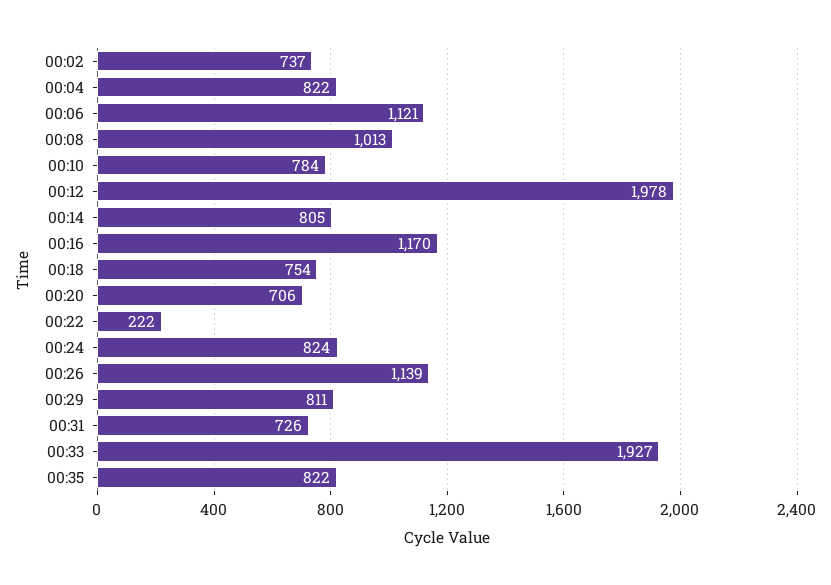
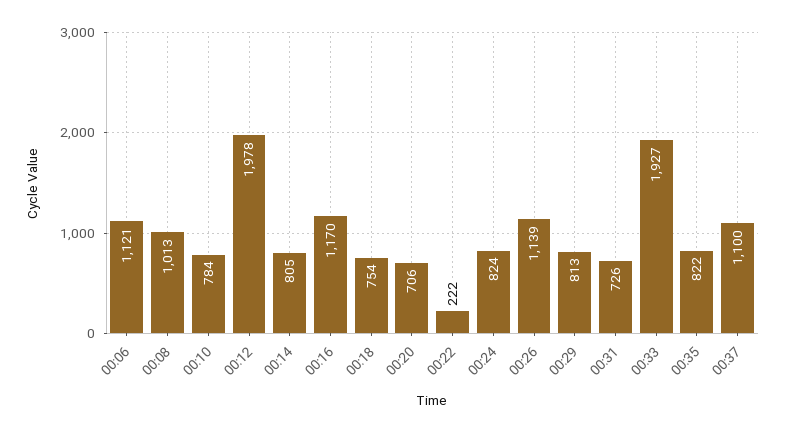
00:02: 737 -> none
00:04: 822 -> none
00:29: 811 -> 813
00:37: none -> 1100

